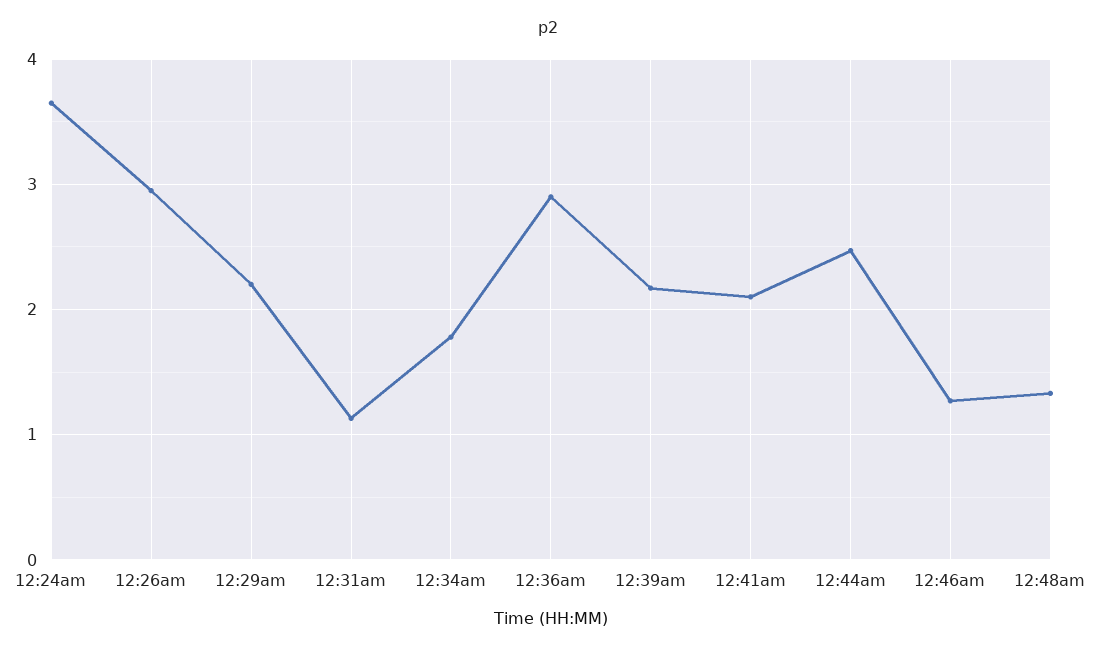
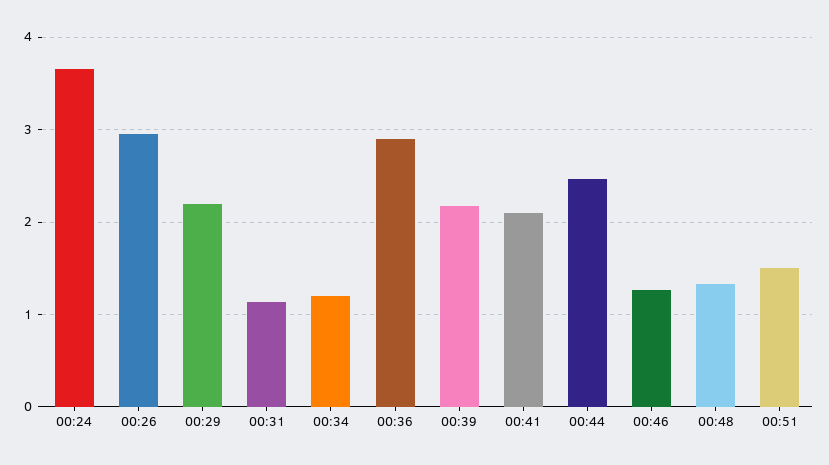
12:34am: 1.8 -> 1.2
00:51: none -> 1.5

